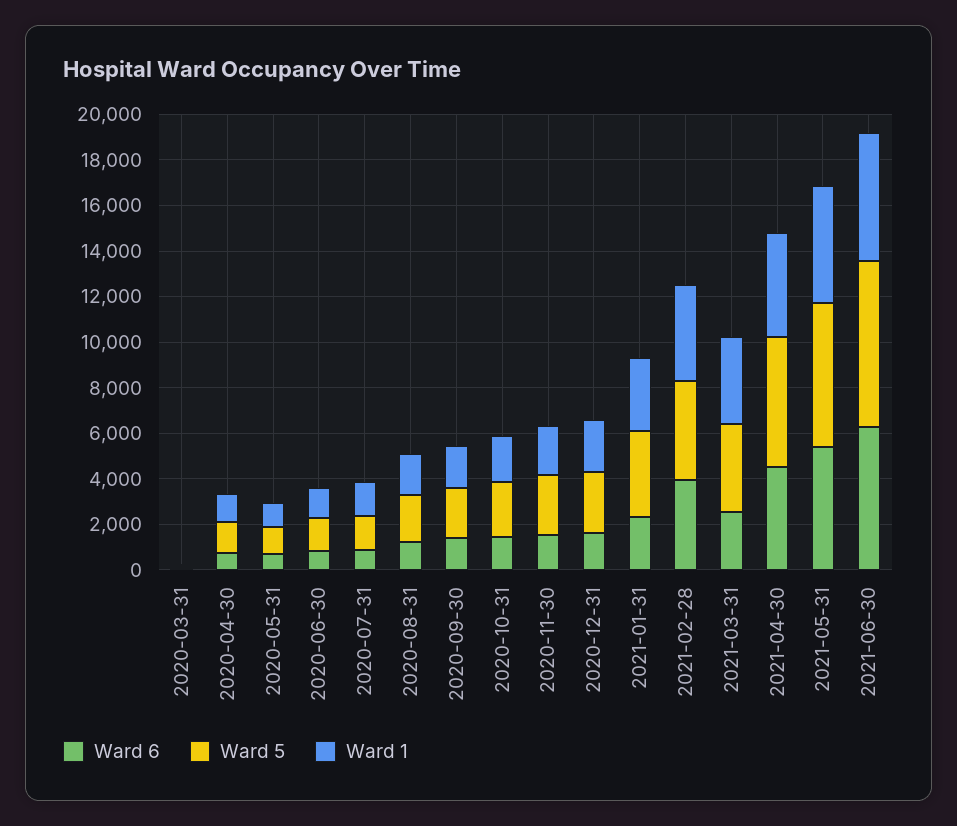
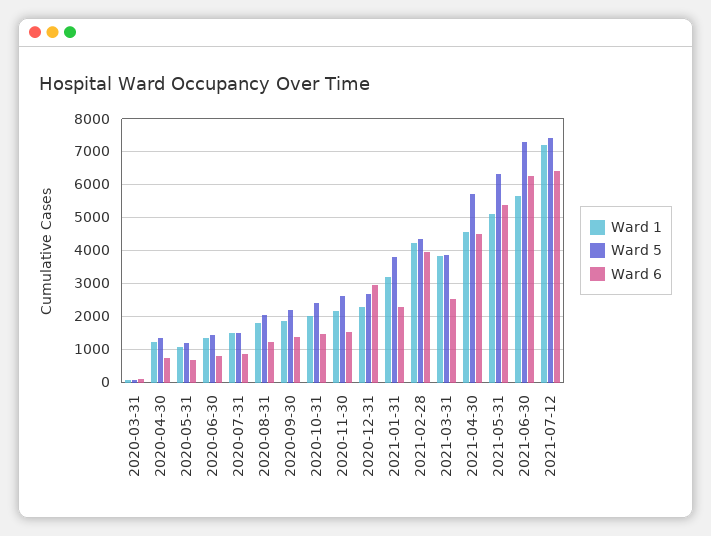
Ward 6, 2020-12-31: 1500 -> 3000
Ward 1, 2021-07-12: none -> 7200
Ward 5, 2021-07-12: none -> 7400
Ward 6, 2021-07-12: none -> 6400

